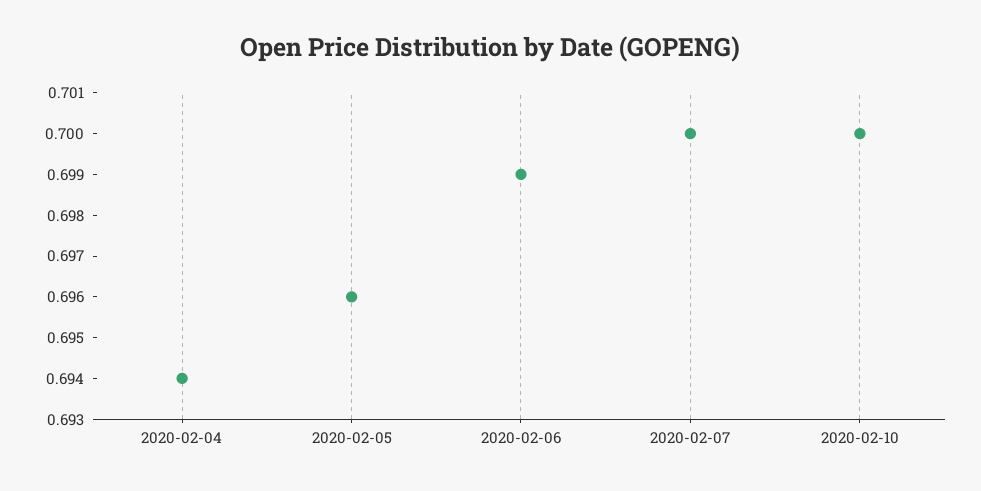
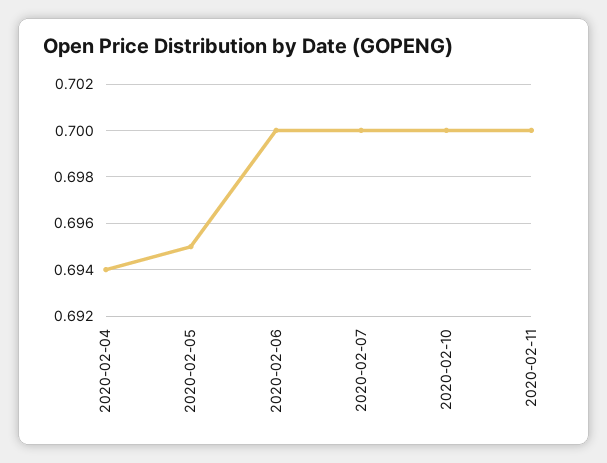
2020-02-05: 0.696 -> 0.695
2020-02-06: 0.699 -> 0.7
2020-02-11: none -> 0.7

